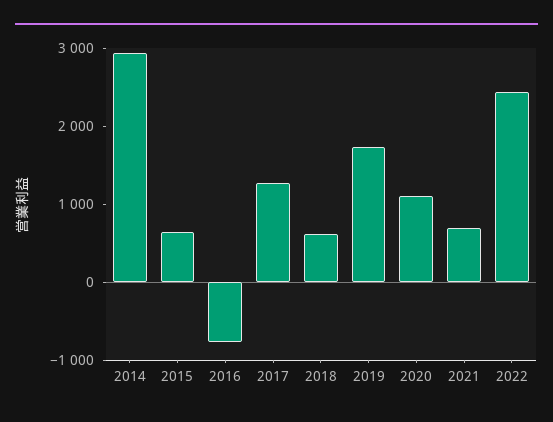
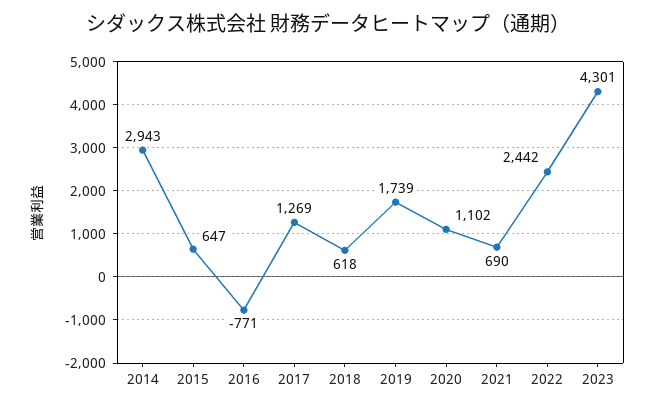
2023: none -> 4301

